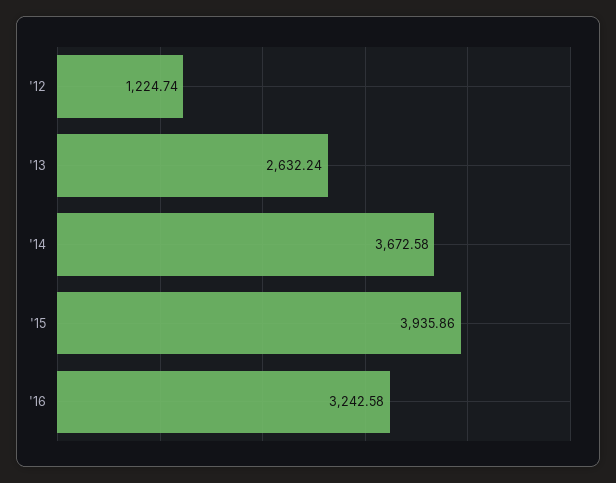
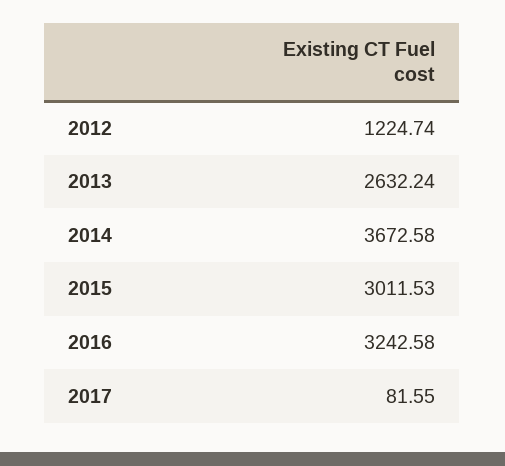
'15: 3935.86 -> 3011.53
2017: none -> 81.55

